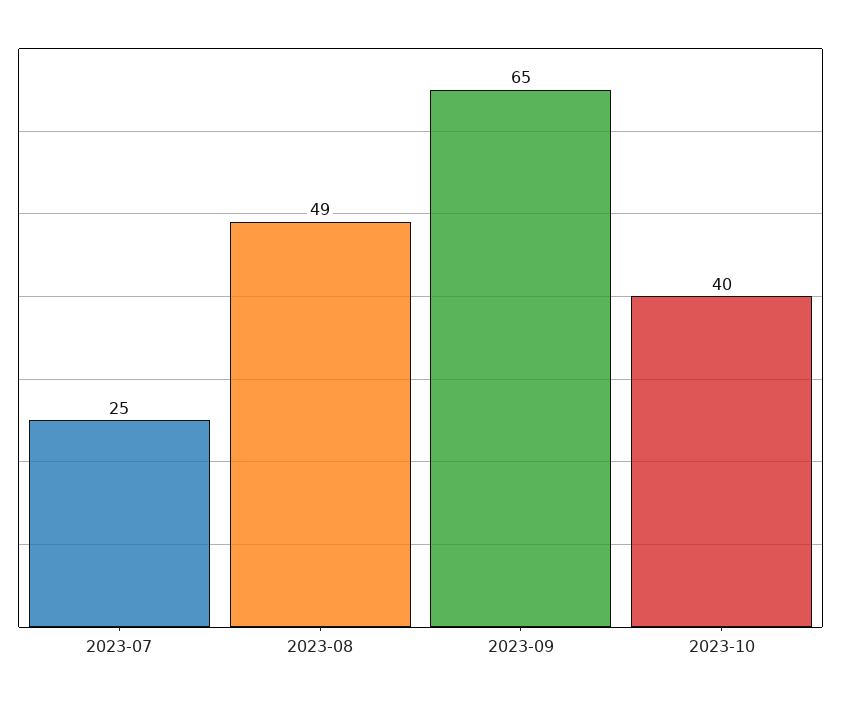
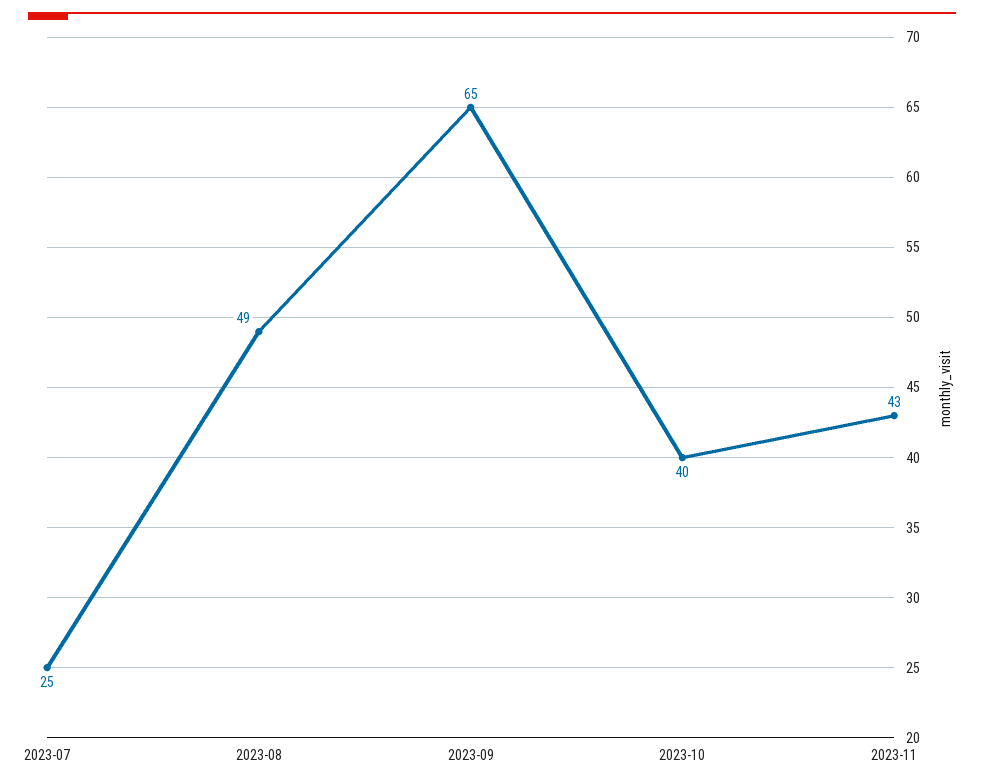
2023-11: none -> 43

